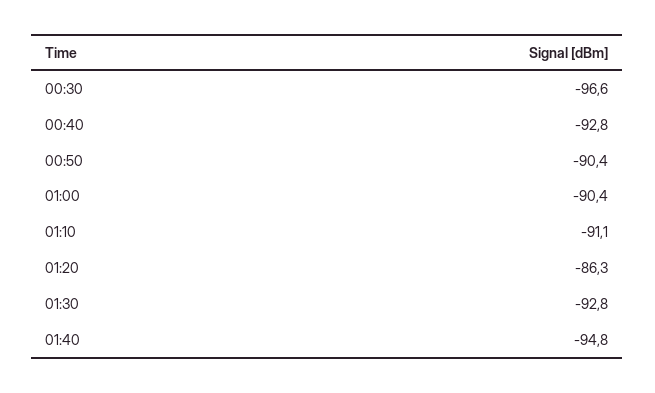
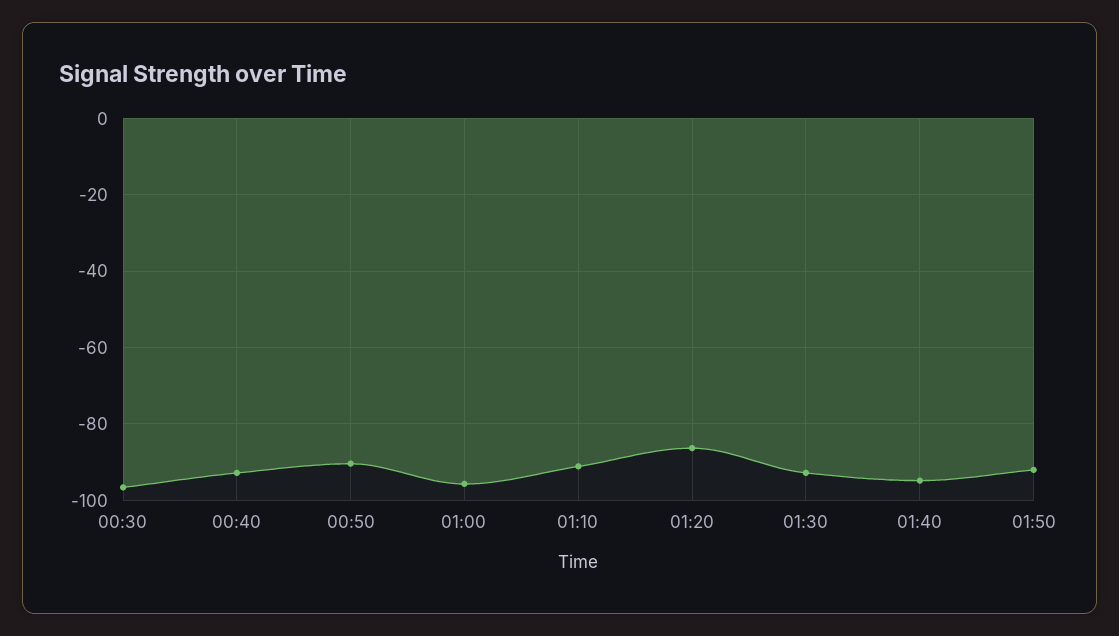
01:00: -90.4 -> -96
01:50: none -> -92

